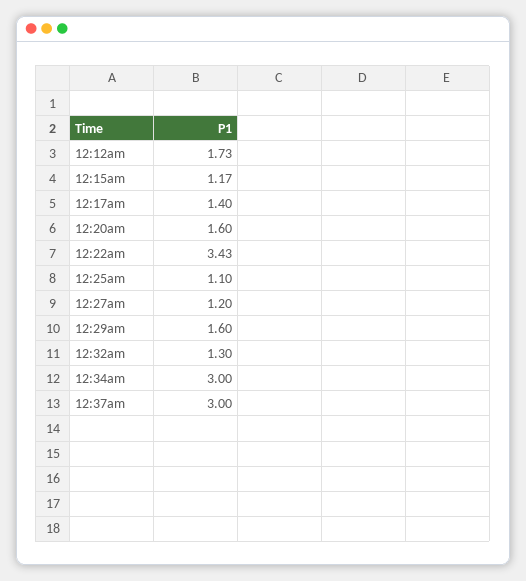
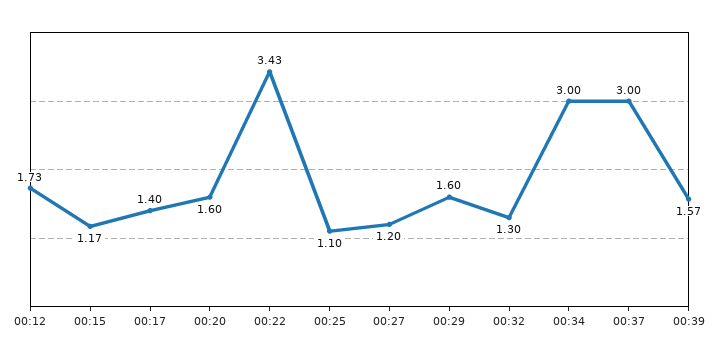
00:39: none -> 1.57

